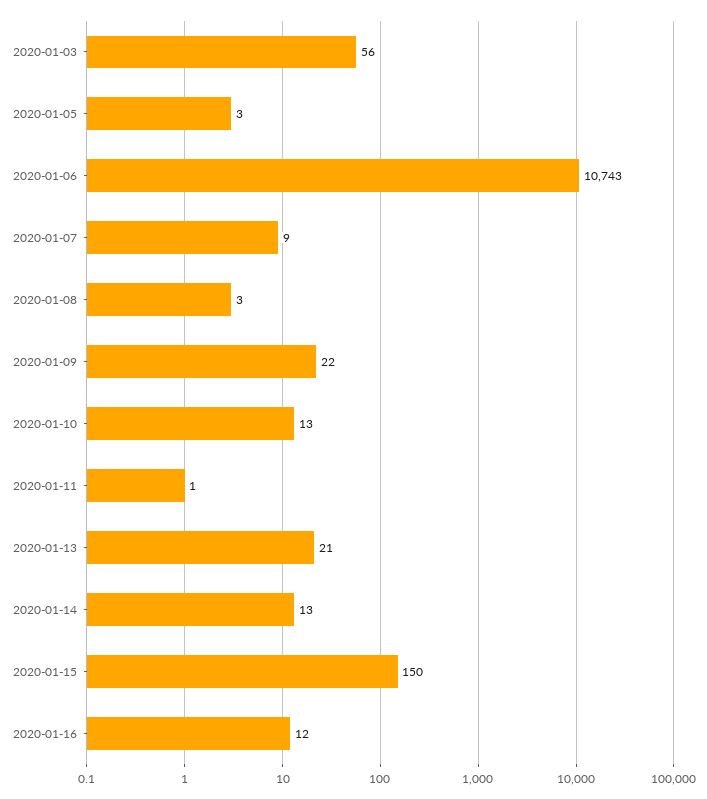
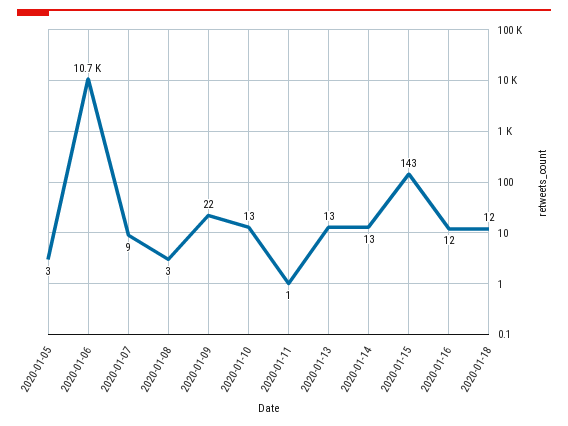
2020-01-03: 56 -> none
2020-01-13: 21 -> 13
2020-01-15: 150 -> 143
2020-01-18: none -> 12

